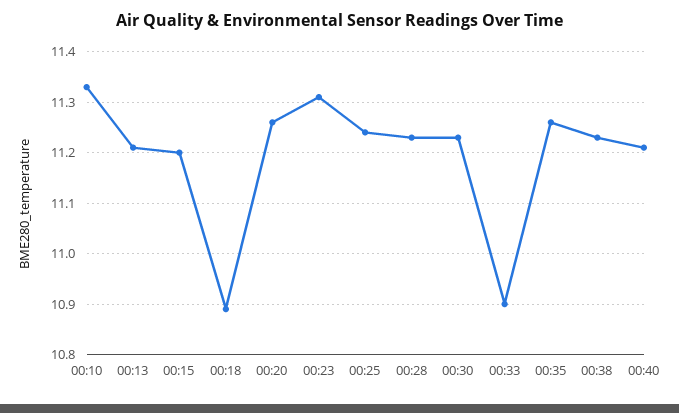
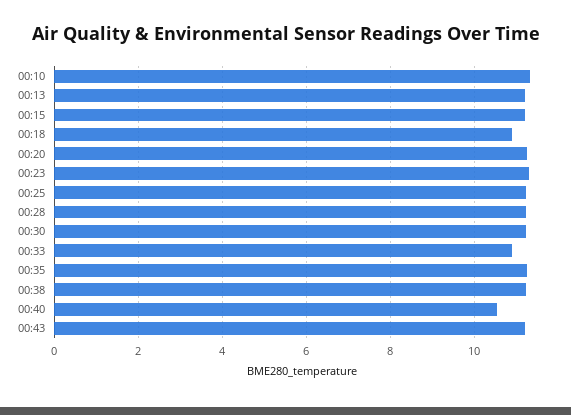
00:40: 11.2 -> 10.6
00:43: none -> 11.2

